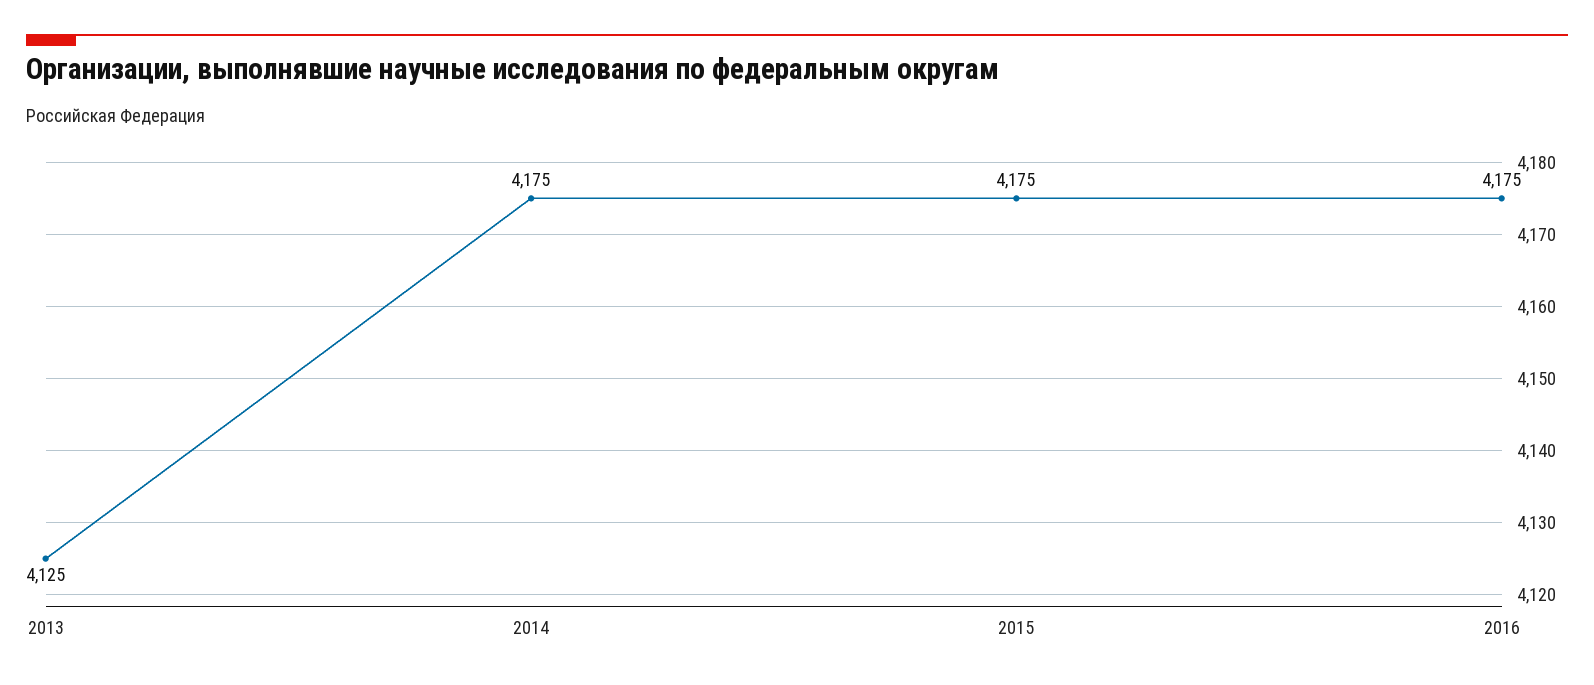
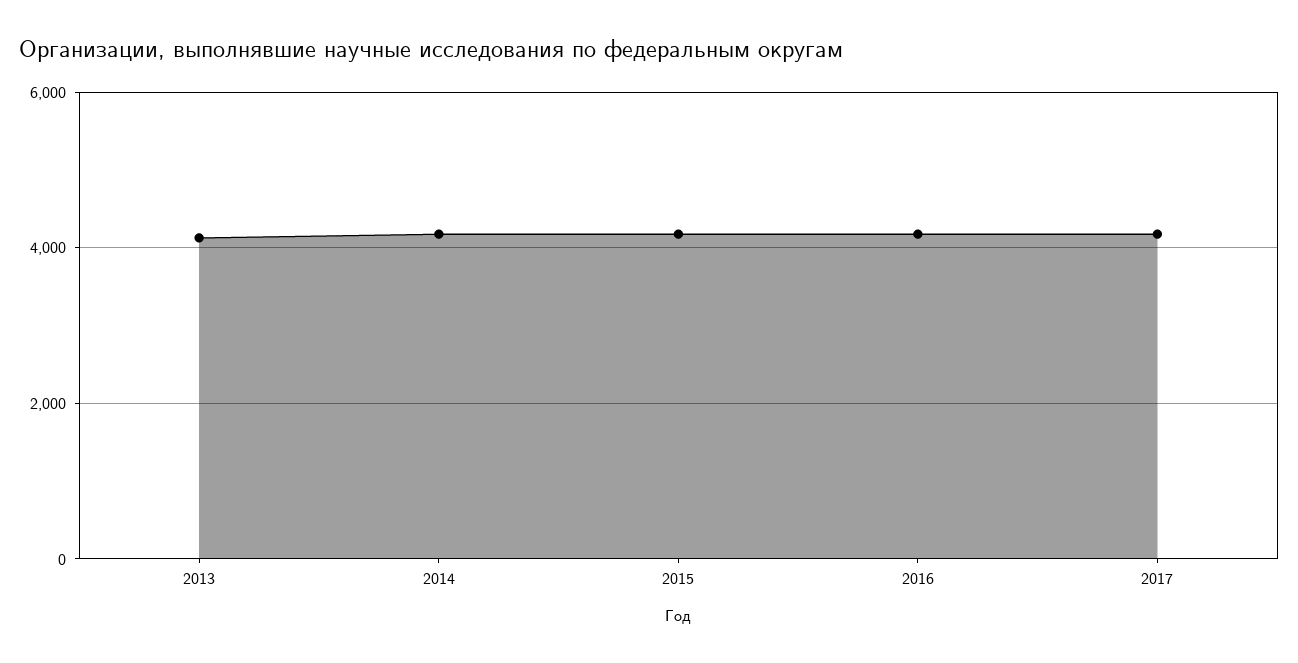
2017: none -> 4200

